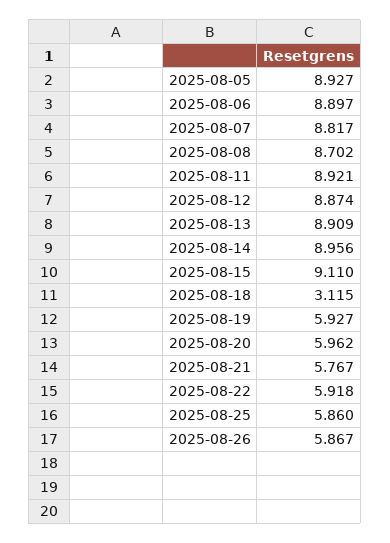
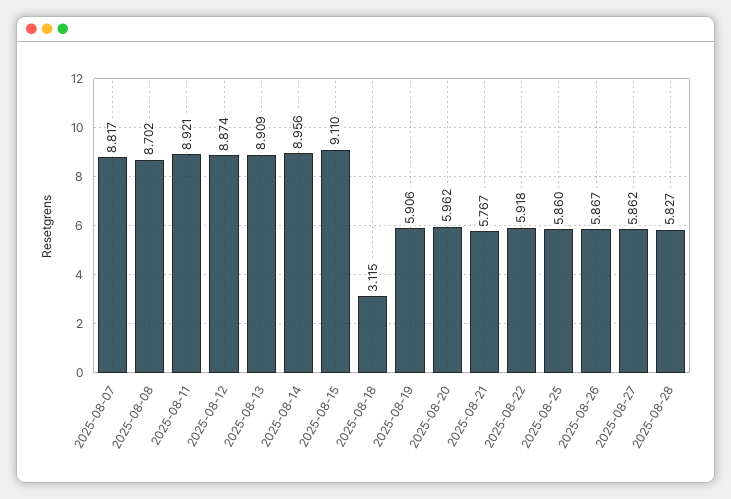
2025-08-05: 8.927 -> none
2025-08-06: 8.897 -> none
2025-08-19: 5.927 -> 5.906
2025-08-27: none -> 5.862
2025-08-28: none -> 5.827

